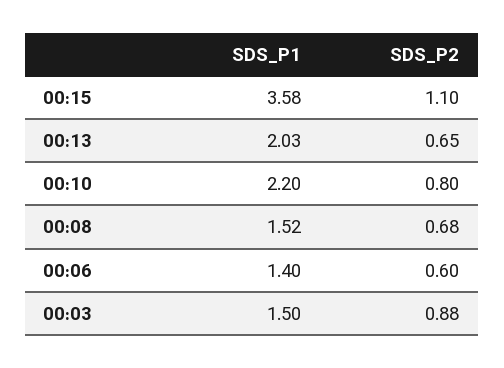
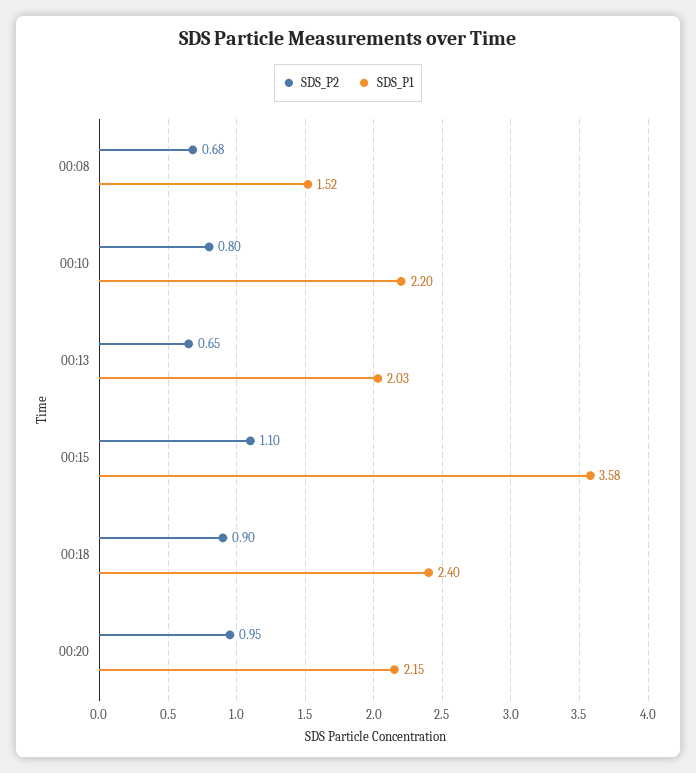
SDS_P1, 00:06: 1.4 -> none
SDS_P2, 00:06: 0.6 -> none
SDS_P1, 00:03: 1.5 -> none
SDS_P2, 00:03: 0.88 -> none
SDS_P2, 00:18: none -> 0.9
SDS_P1, 00:18: none -> 2.4
SDS_P2, 00:20: none -> 0.95
SDS_P1, 00:20: none -> 2.15

